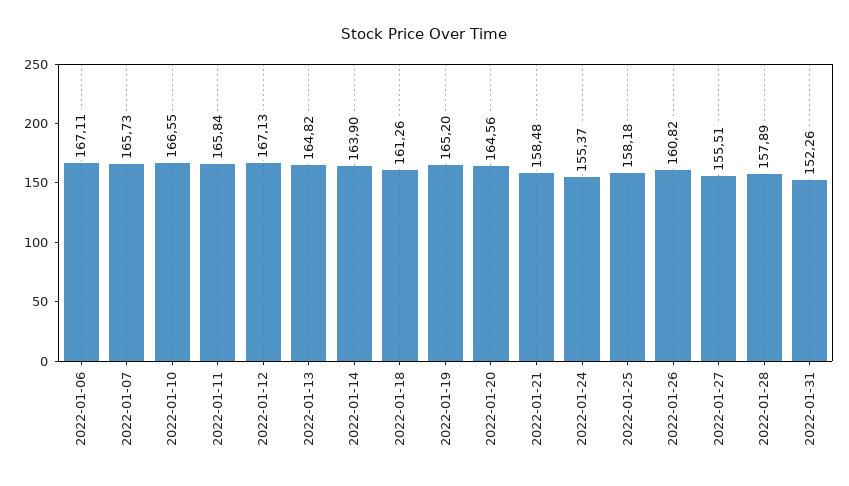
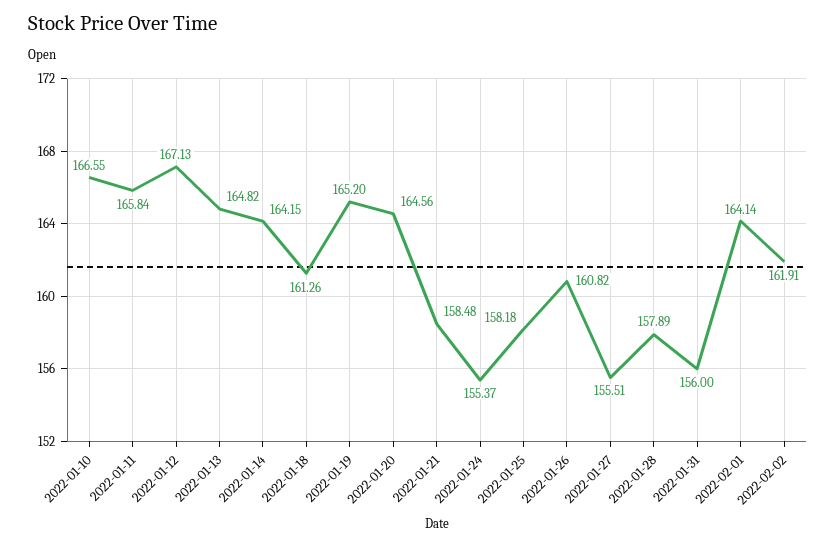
2022-01-06: 167.11 -> none
2022-01-07: 165.73 -> none
2022-01-14: 163.9 -> 164.15
2022-01-31: 152.26 -> 156
2022-02-01: none -> 164.14
2022-02-02: none -> 161.91

